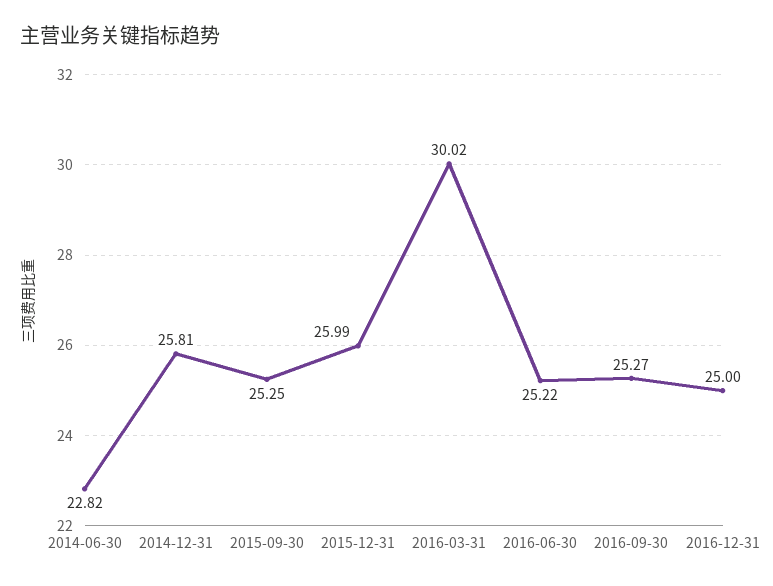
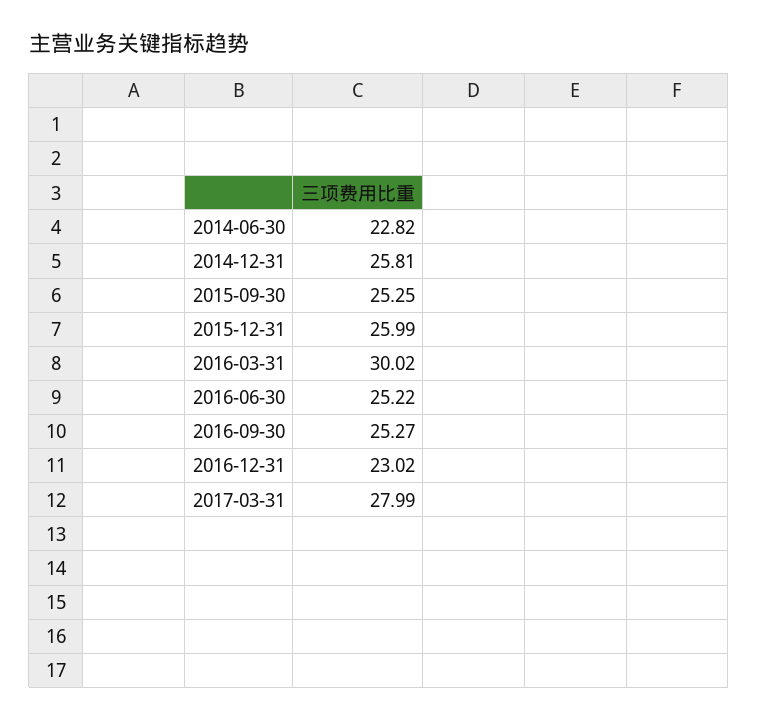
2016-12-31: 25 -> 23.02
2017-03-31: none -> 27.99

